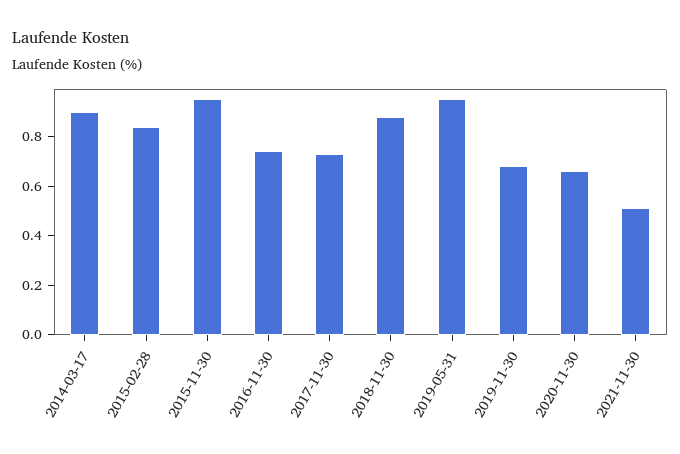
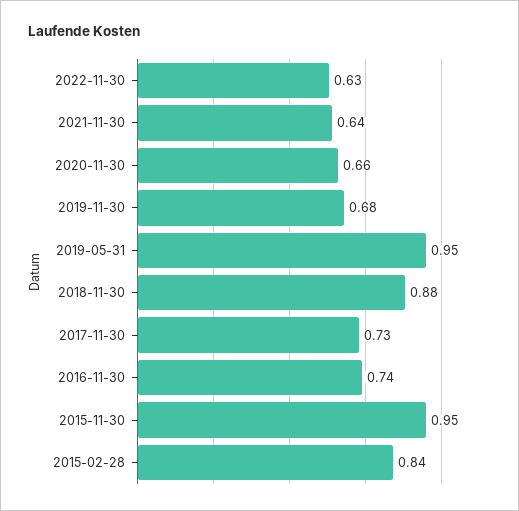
2014-03-17: 0.9 -> none
2021-11-30: 0.5 -> 0.64
2022-11-30: none -> 0.63

